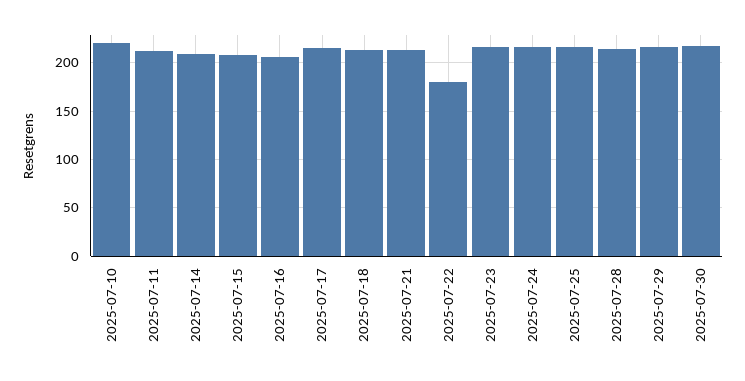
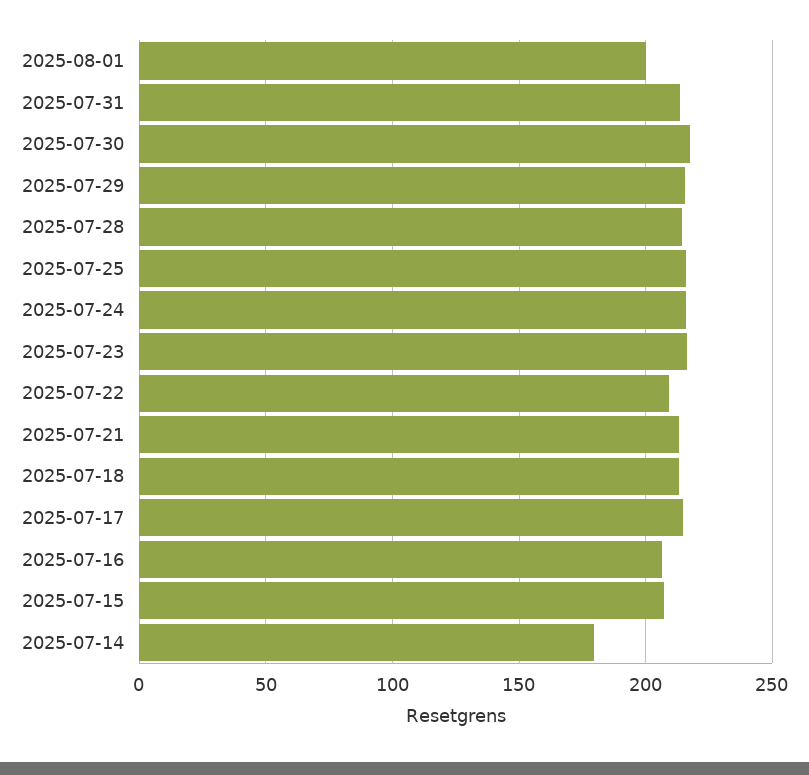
2025-07-10: 220 -> none
2025-07-11: 210 -> none
2025-07-14: 210 -> 180
2025-07-22: 180 -> 210
2025-08-01: none -> 200
2025-07-31: none -> 215

